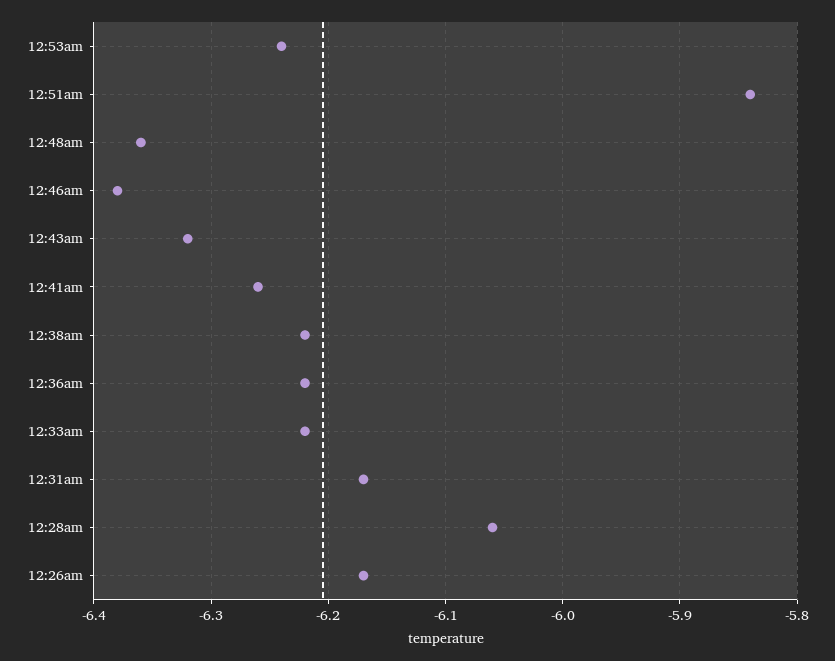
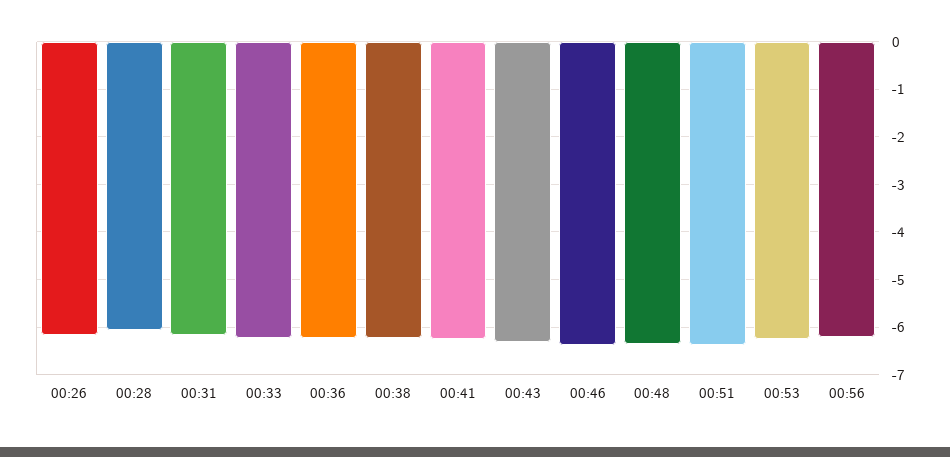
12:51am: -5.84 -> -6.4
00:56: none -> -6.2

